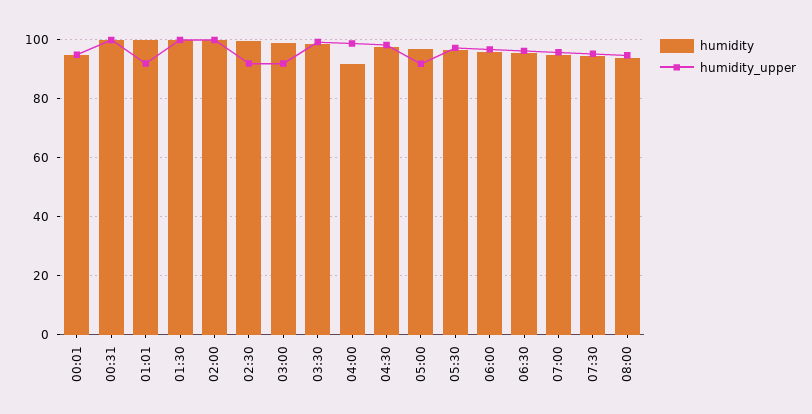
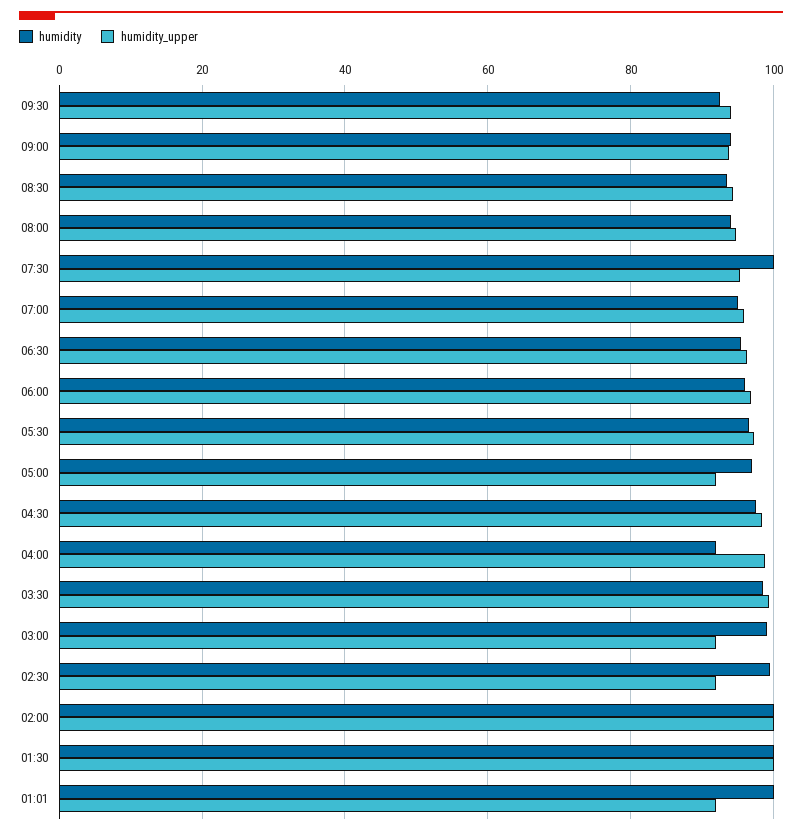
humidity, 00:01: 95 -> none
humidity_upper, 00:01: 95 -> none
humidity, 00:31: 100 -> none
humidity_upper, 00:31: 100 -> none
humidity, 07:30: 95 -> 100
humidity, 09:30: none -> 92
humidity_upper, 09:30: none -> 94
humidity, 09:00: none -> 94
humidity_upper, 09:00: none -> 94
humidity, 08:30: none -> 94
humidity_upper, 08:30: none -> 94

